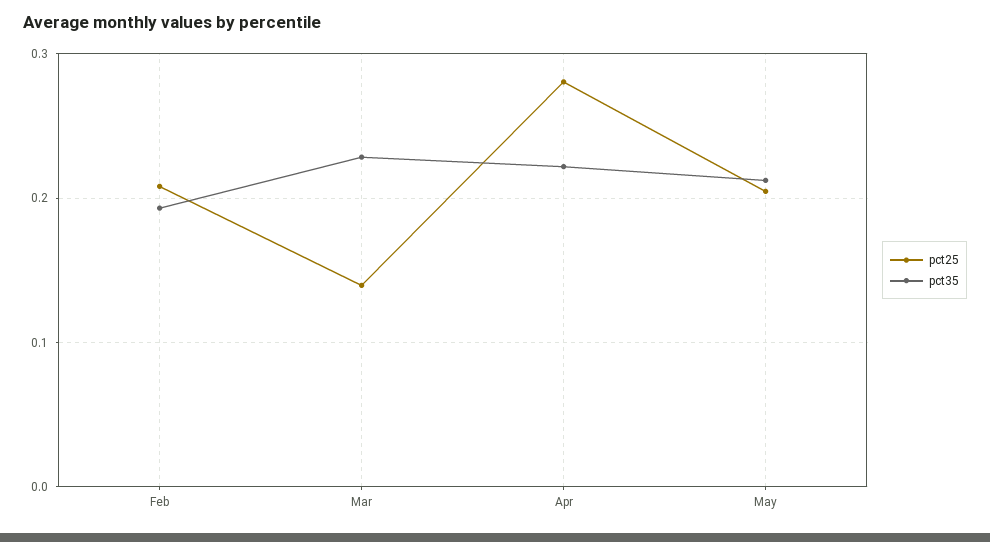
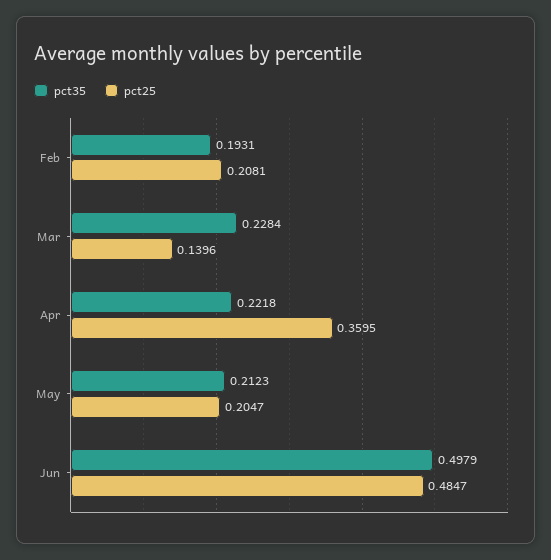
pct25, Apr: 0.28 -> 0.3595
pct35, Jun: none -> 0.4979
pct25, Jun: none -> 0.4847

